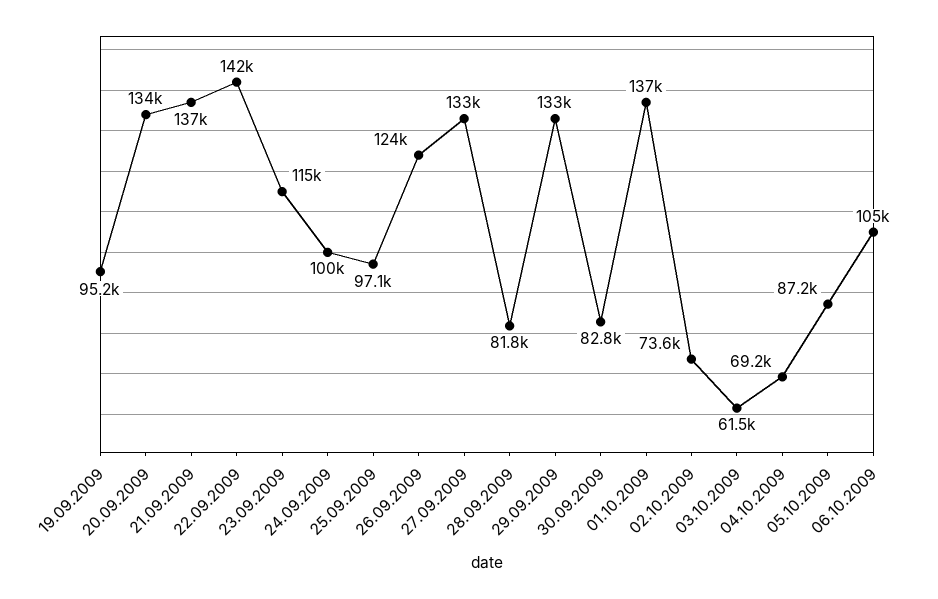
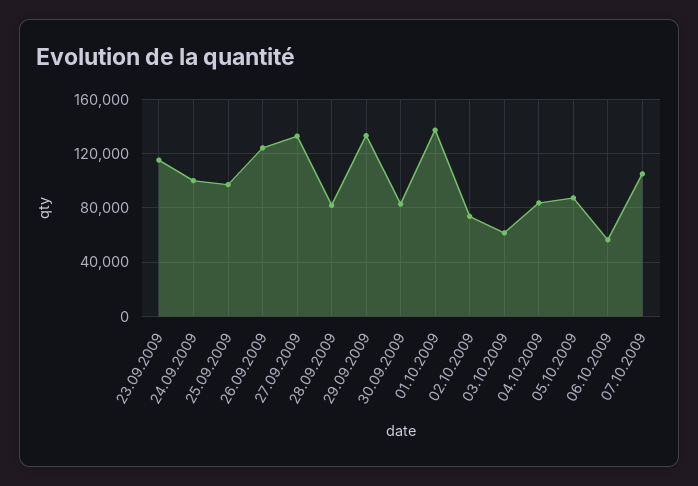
19.09.2009: 95200 -> none
20.09.2009: 134000 -> none
21.09.2009: 137000 -> none
22.09.2009: 142000 -> none
04.10.2009: 69200 -> 85000
06.10.2009: 105000 -> 55000
07.10.2009: none -> 105000

